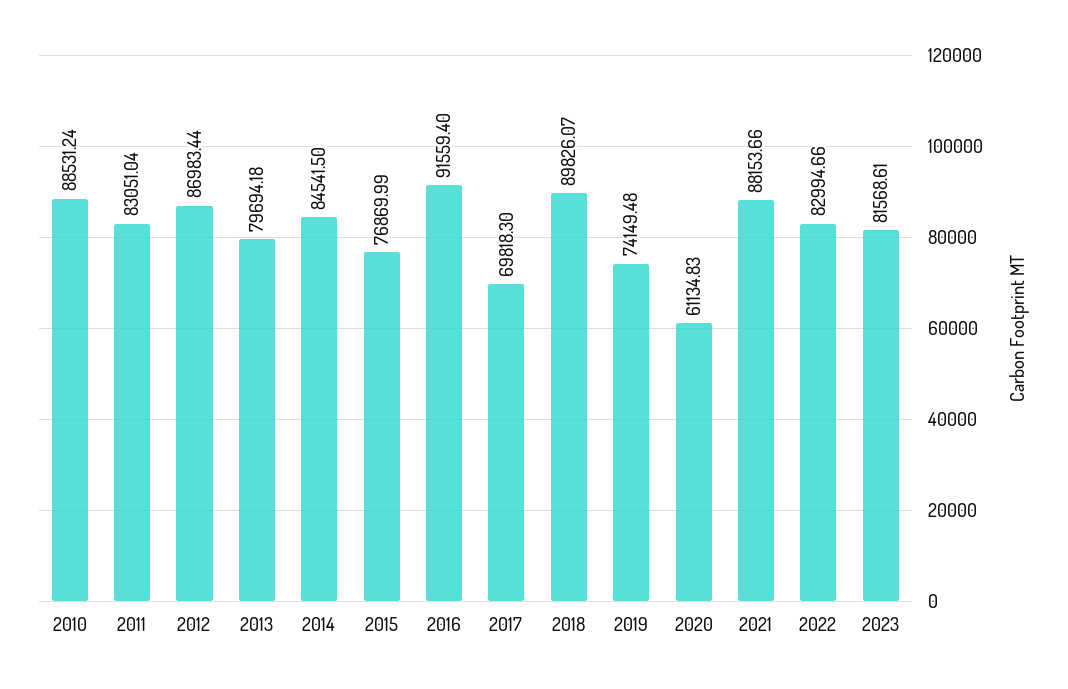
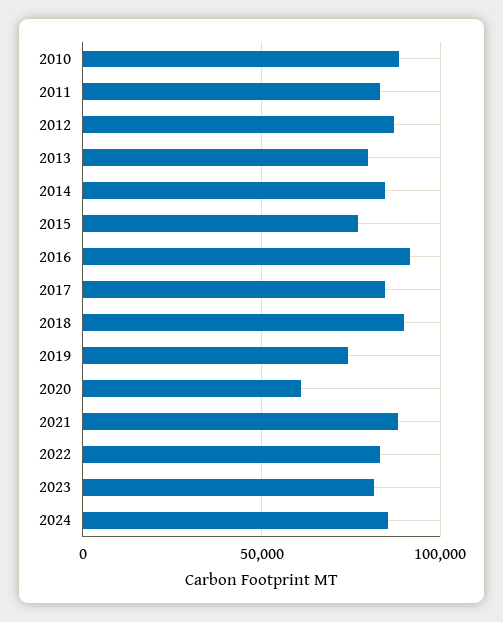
2017: 69818.3 -> 85000
2024: none -> 85000

